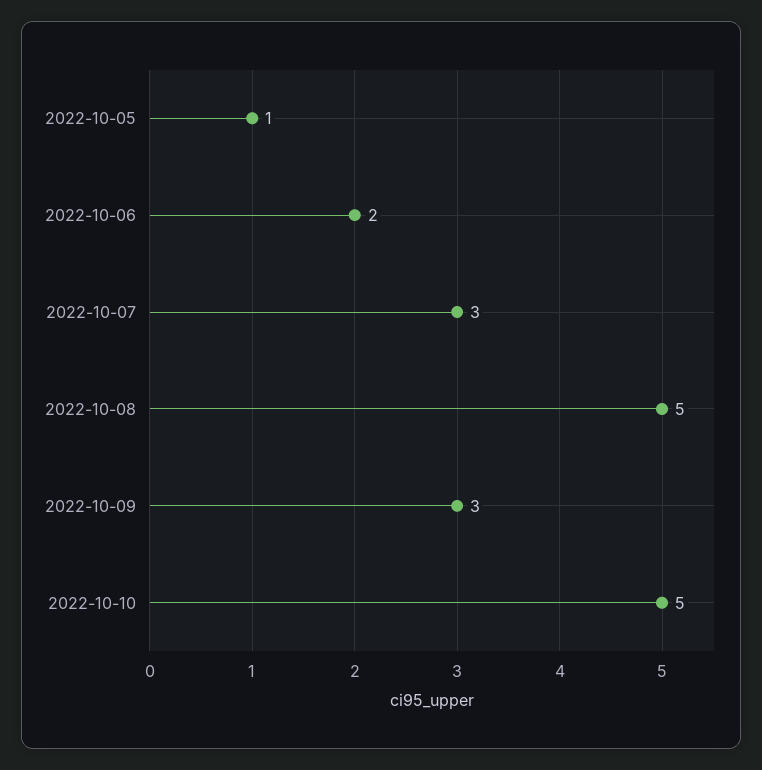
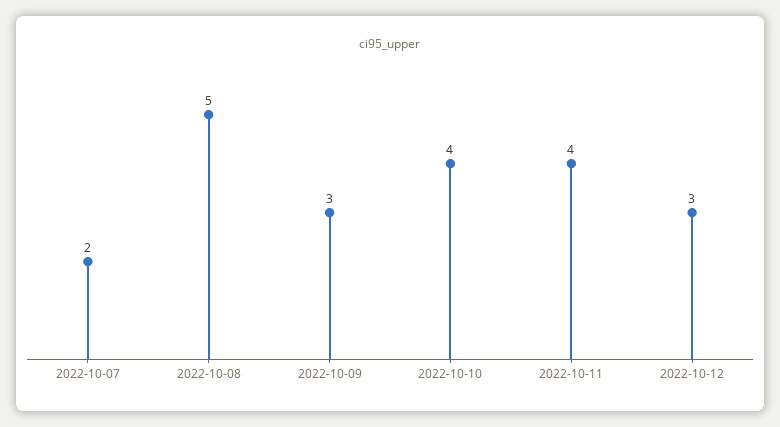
2022-10-05: 1 -> none
2022-10-06: 2 -> none
2022-10-07: 3 -> 2
2022-10-10: 5 -> 4
2022-10-11: none -> 4
2022-10-12: none -> 3

